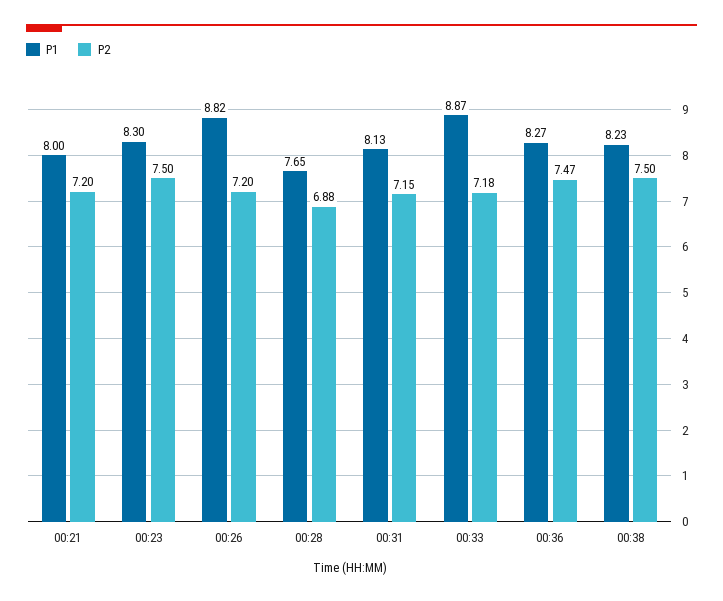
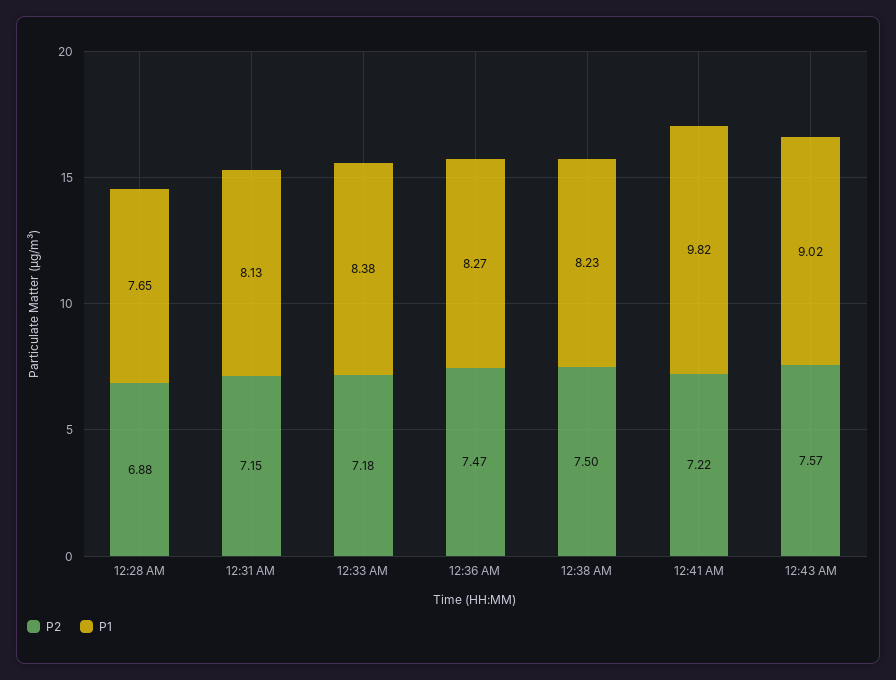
P1, 00:21: 8 -> none
P2, 00:21: 7.2 -> none
P1, 00:23: 8.3 -> none
P2, 00:23: 7.5 -> none
P1, 00:26: 8.82 -> none
P2, 00:26: 7.2 -> none
P1, 00:33: 8.87 -> 8.38
P2, 12:41 AM: none -> 7.22
P1, 12:41 AM: none -> 9.82
P2, 12:43 AM: none -> 7.57
P1, 12:43 AM: none -> 9.02

